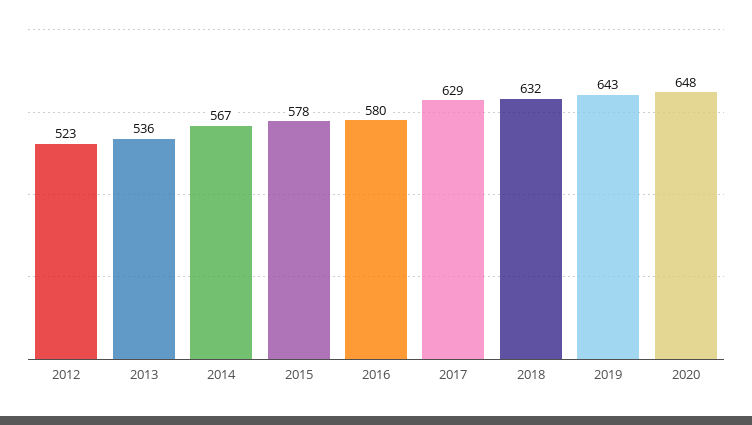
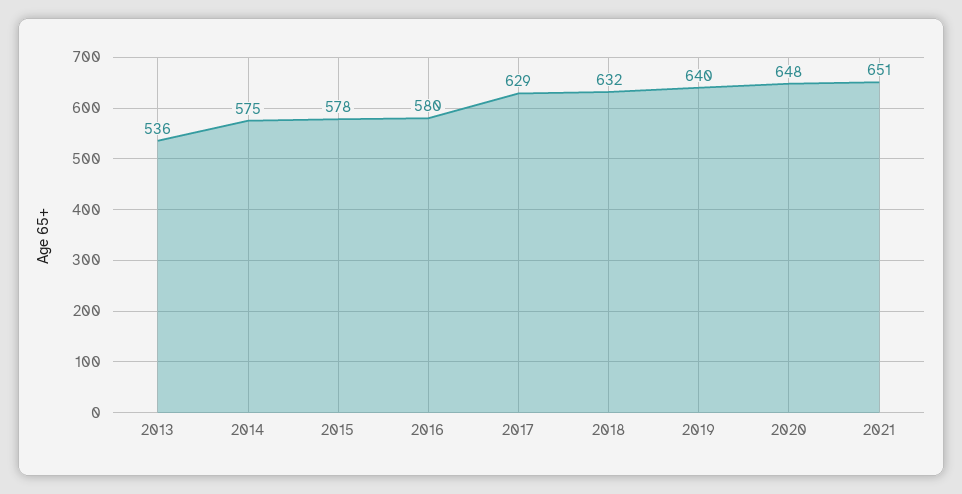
2012: 523 -> none
2014: 567 -> 575
2019: 643 -> 640
2021: none -> 651

